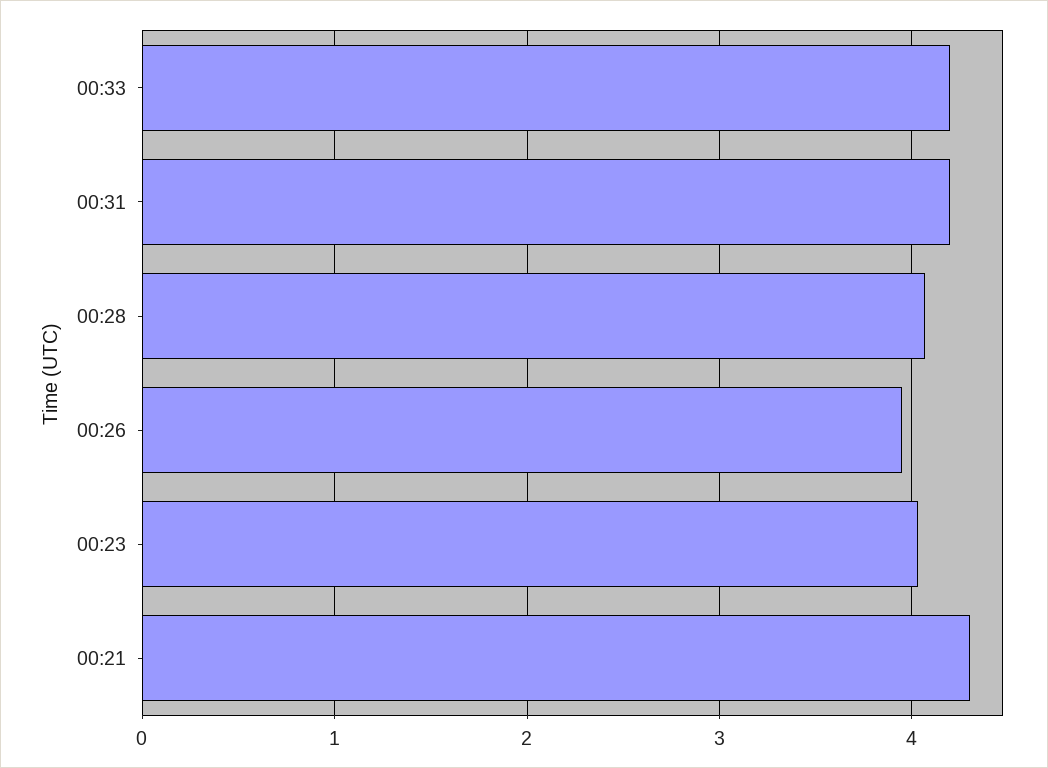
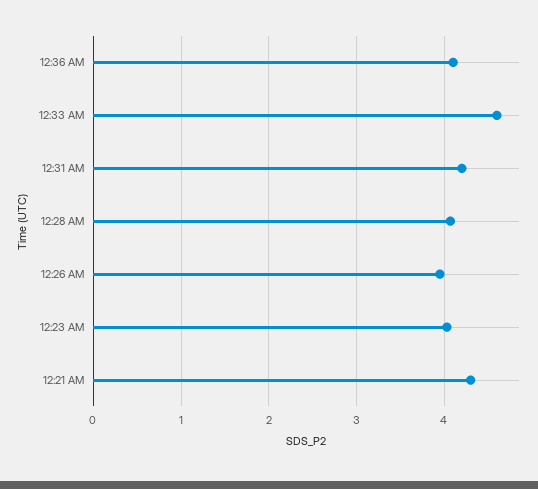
00:33: 4.2 -> 4.6
12:36 AM: none -> 4.1

